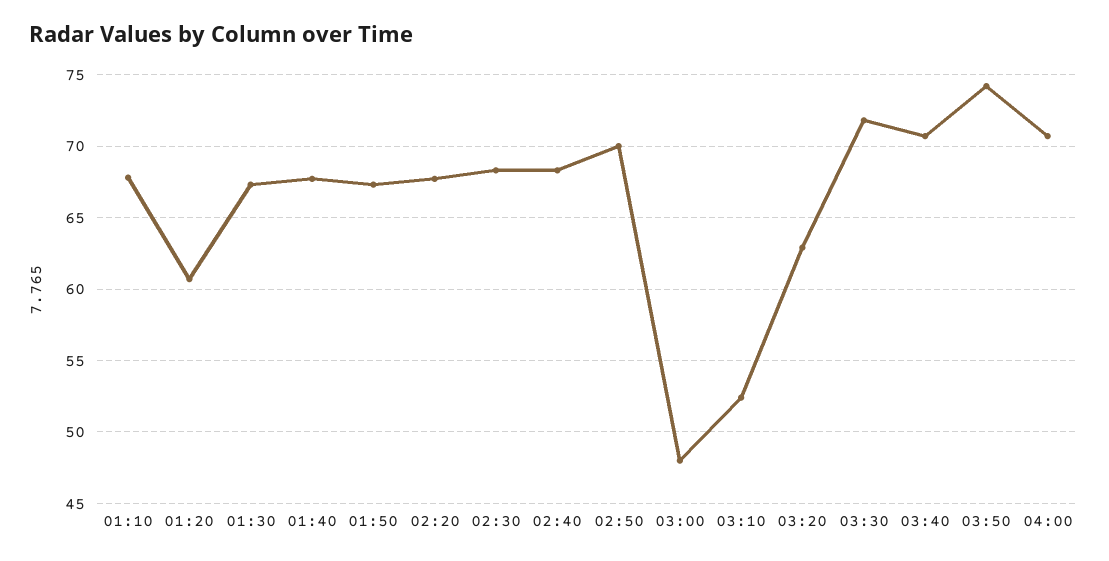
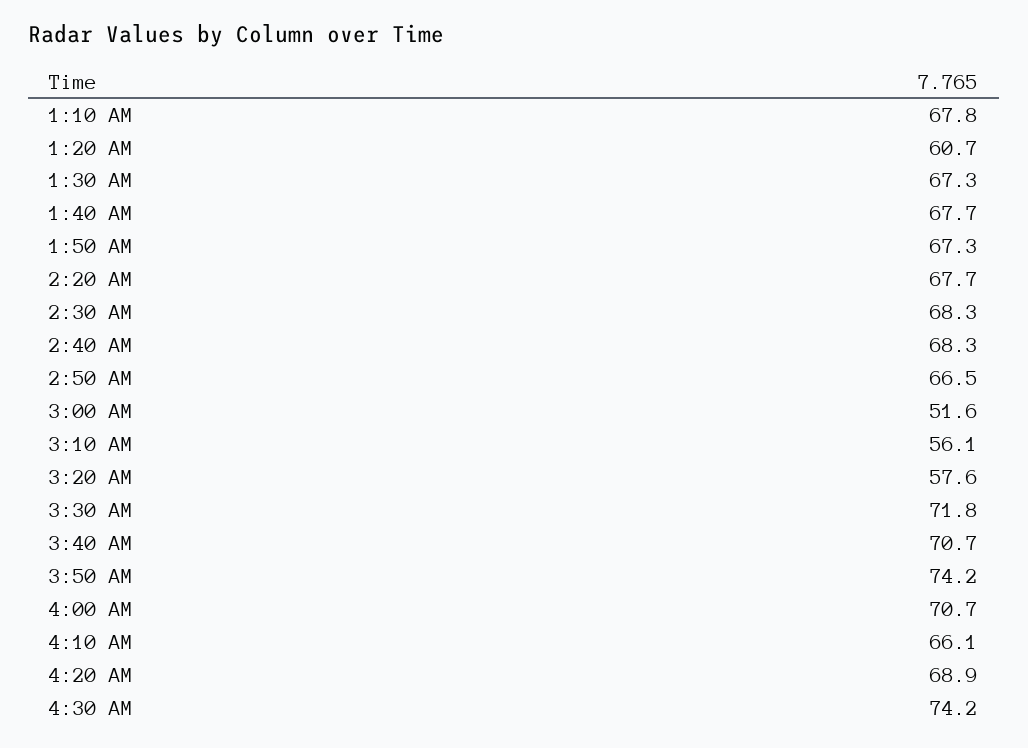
02:50: 70 -> 66.5
03:00: 48 -> 51.6
03:10: 52.5 -> 56.1
03:20: 63 -> 57.6
4:10 AM: none -> 66.1
4:20 AM: none -> 68.9
4:30 AM: none -> 74.2

